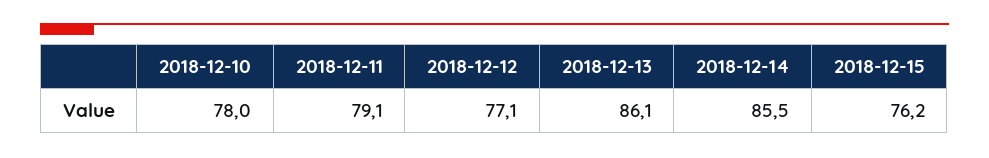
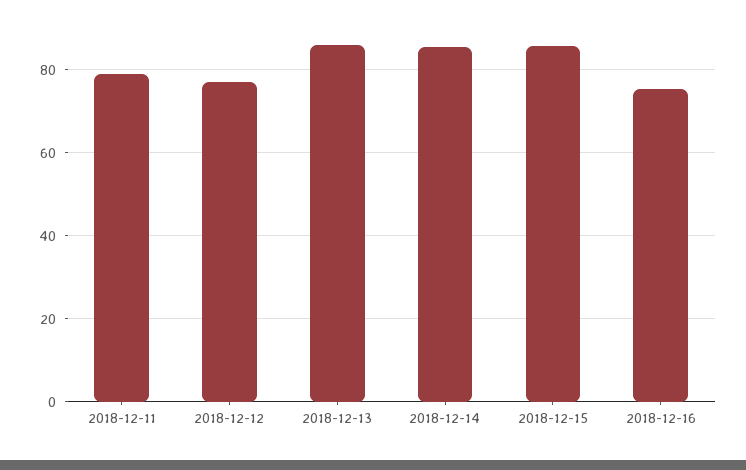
2018-12-10: 78 -> none
2018-12-15: 76.2 -> 86
2018-12-16: none -> 76

